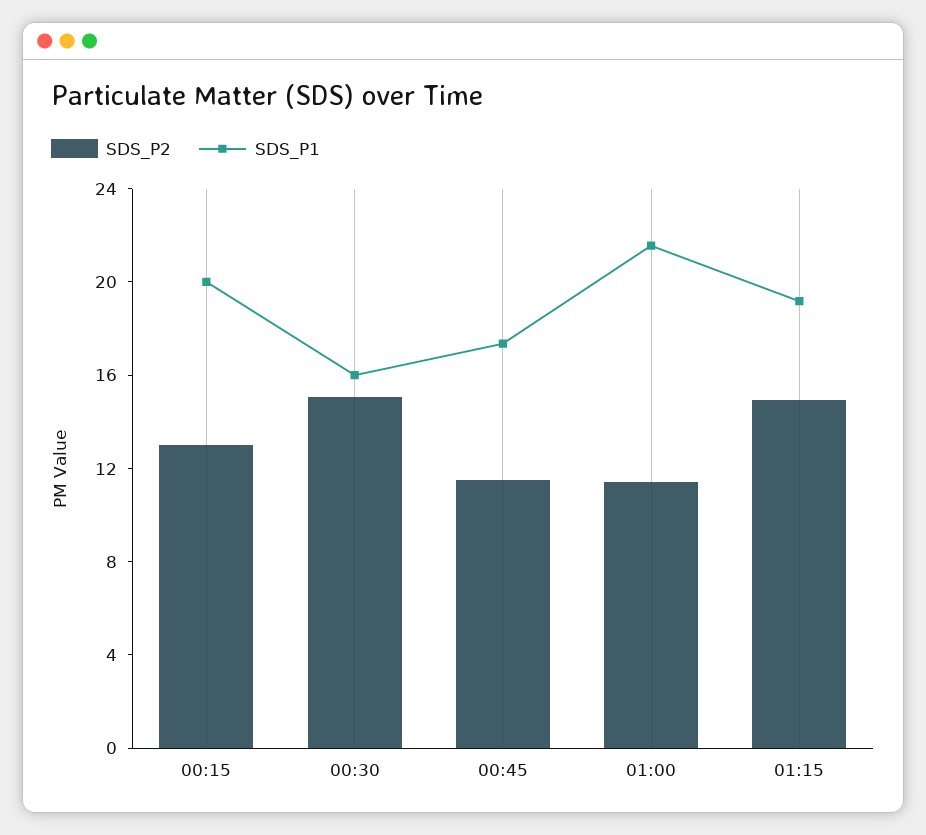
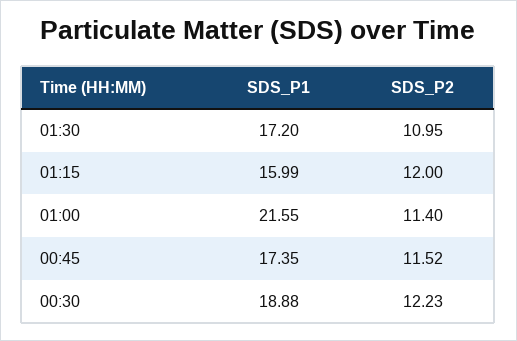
SDS_P2, 00:15: 13 -> none
SDS_P1, 00:15: 20 -> none
SDS_P2, 00:30: 15 -> 12.23
SDS_P1, 00:30: 16 -> 18.88
SDS_P2, 01:15: 15 -> 12
SDS_P1, 01:15: 19 -> 15.99
SDS_P1, 01:30: none -> 17.2
SDS_P2, 01:30: none -> 10.95

